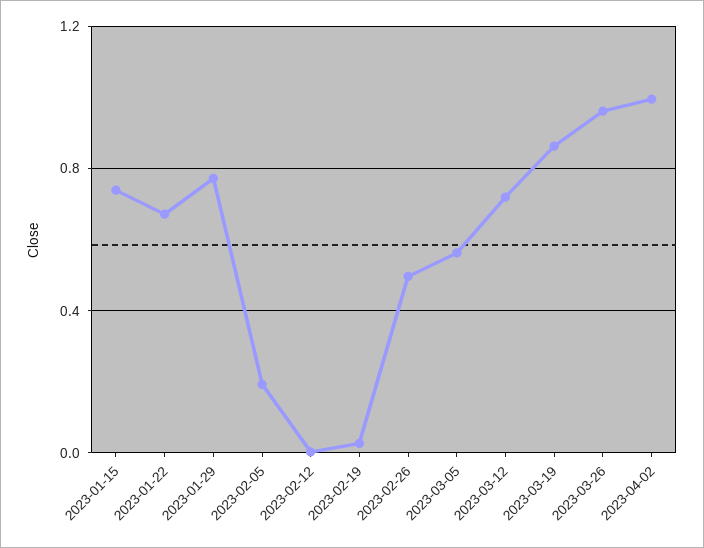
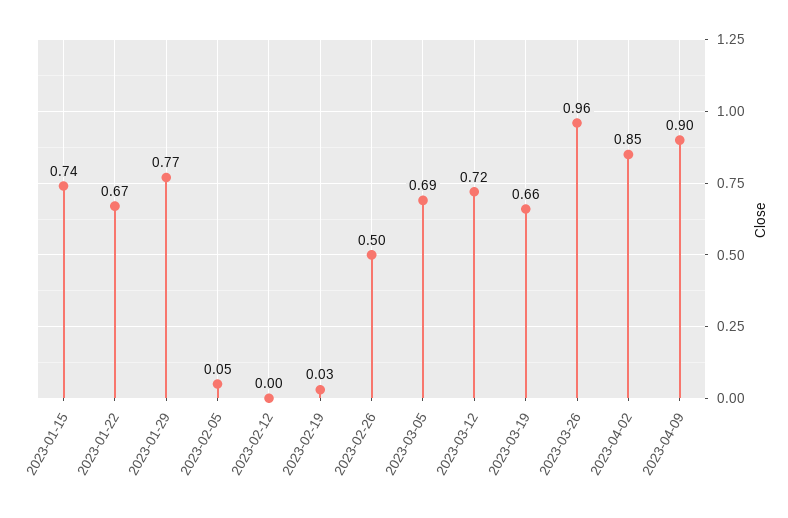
2023-02-05: 0.2 -> 0.05
2023-03-05: 0.55 -> 0.69
2023-03-19: 0.85 -> 0.66
2023-04-02: 1 -> 0.85
2023-04-09: none -> 0.9

